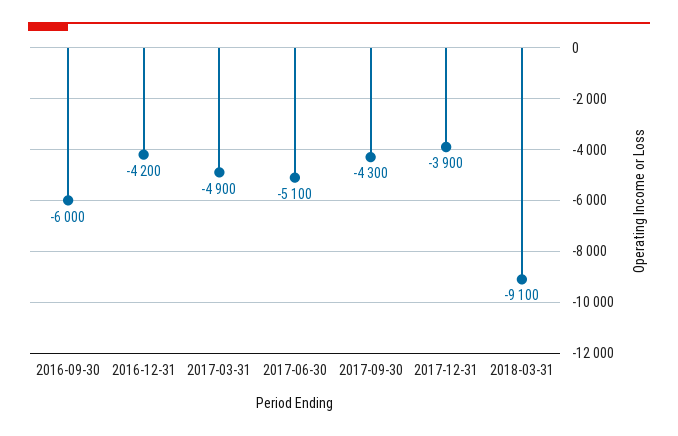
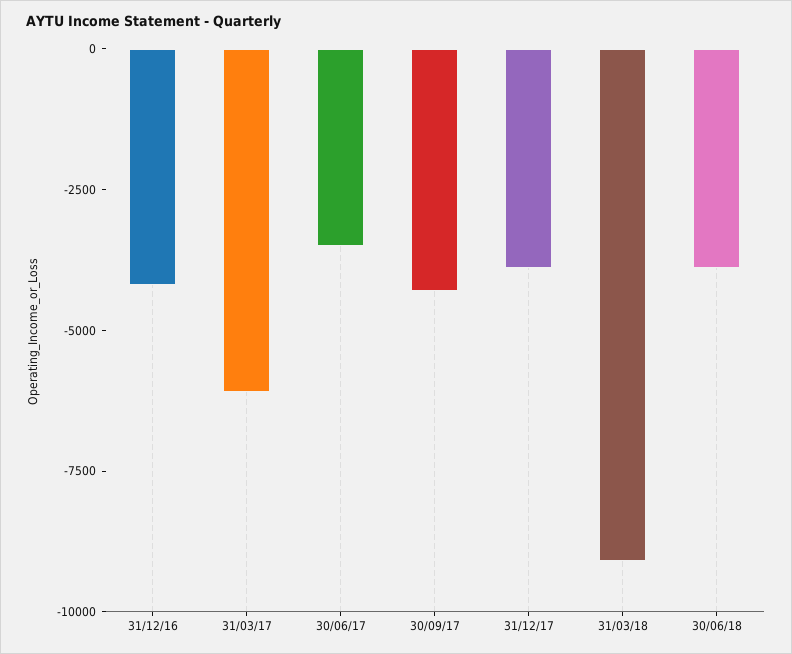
2016-09-30: -6000 -> none
2017-03-31: -4900 -> -6000
2017-06-30: -5100 -> -3500
30/06/18: none -> -4000

